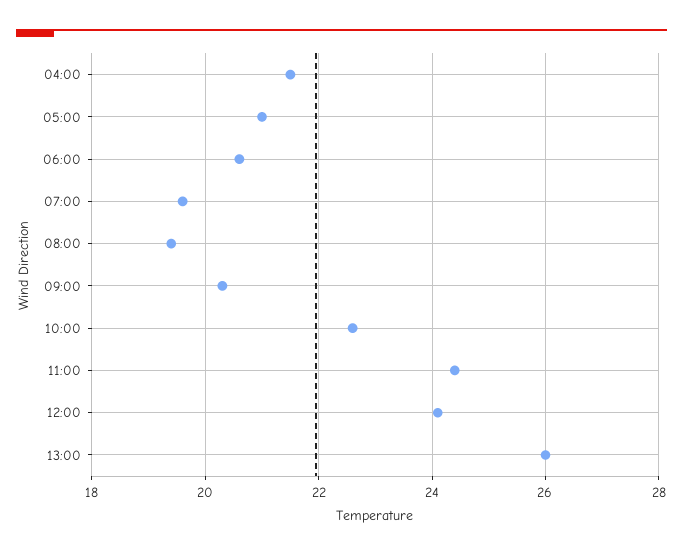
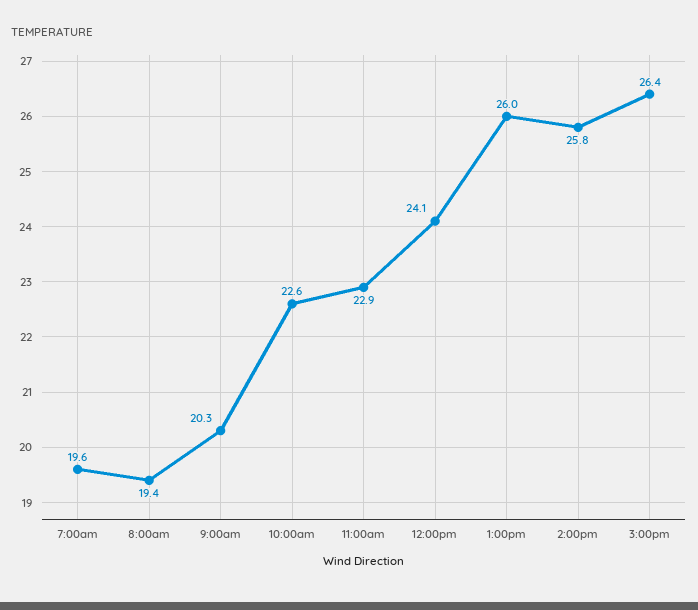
04:00: 21.5 -> none
05:00: 21 -> none
06:00: 20.5 -> none
11:00: 24.5 -> 22.9
2:00pm: none -> 25.8
3:00pm: none -> 26.4

